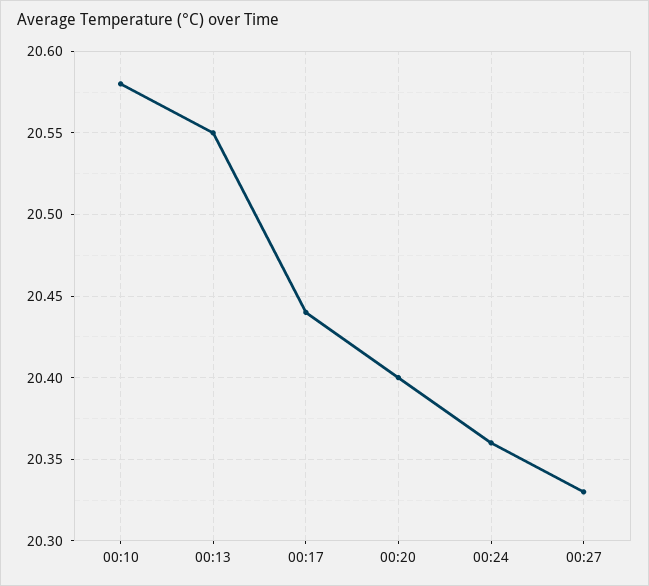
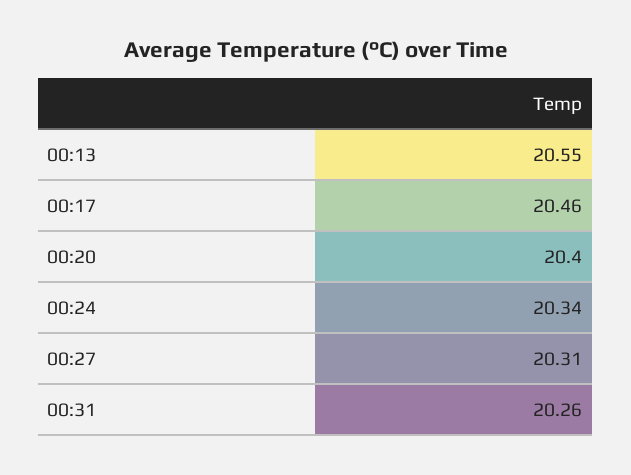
00:10: 20.58 -> none
00:17: 20.44 -> 20.46
00:24: 20.36 -> 20.34
00:27: 20.33 -> 20.31
00:31: none -> 20.26

